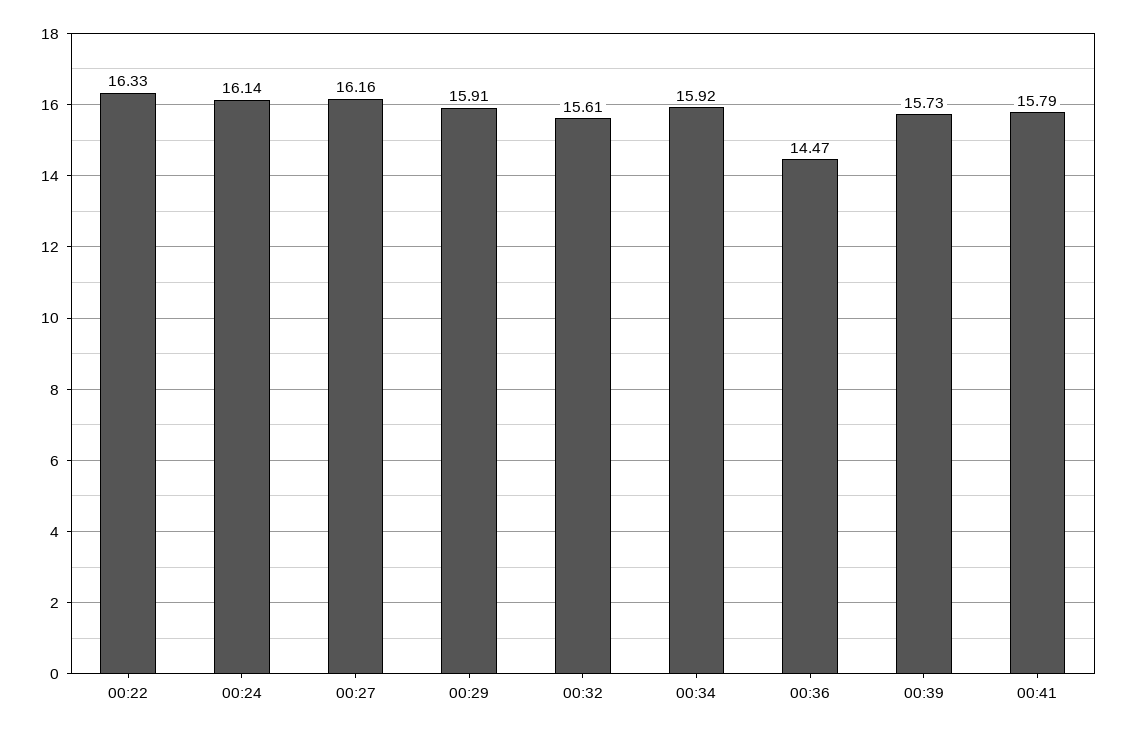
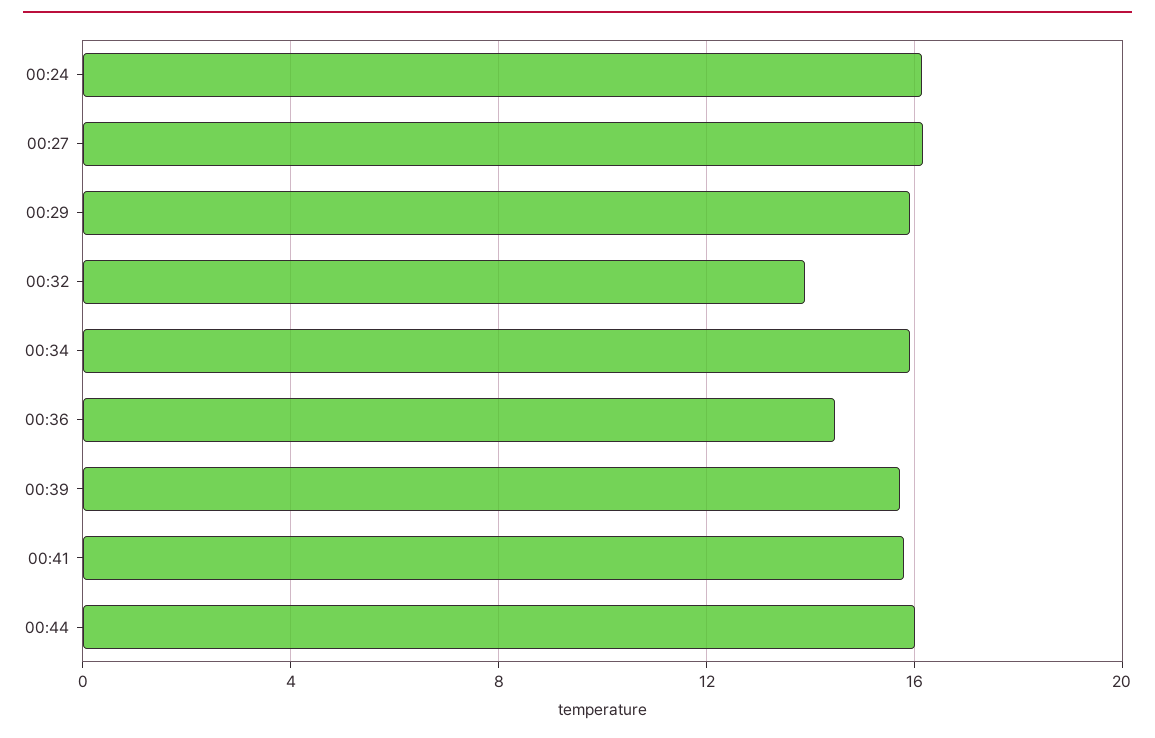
00:22: 16.33 -> none
00:32: 15.61 -> 14
00:44: none -> 16

